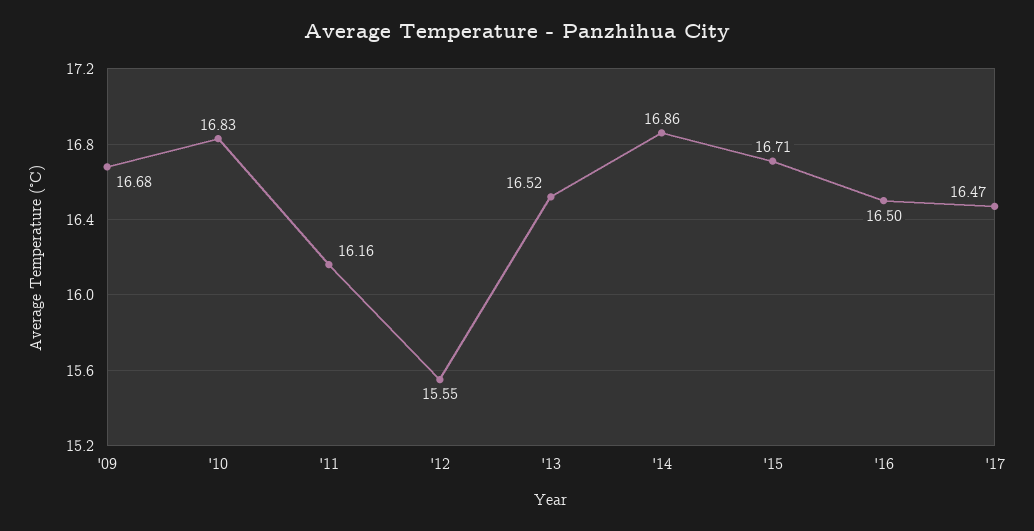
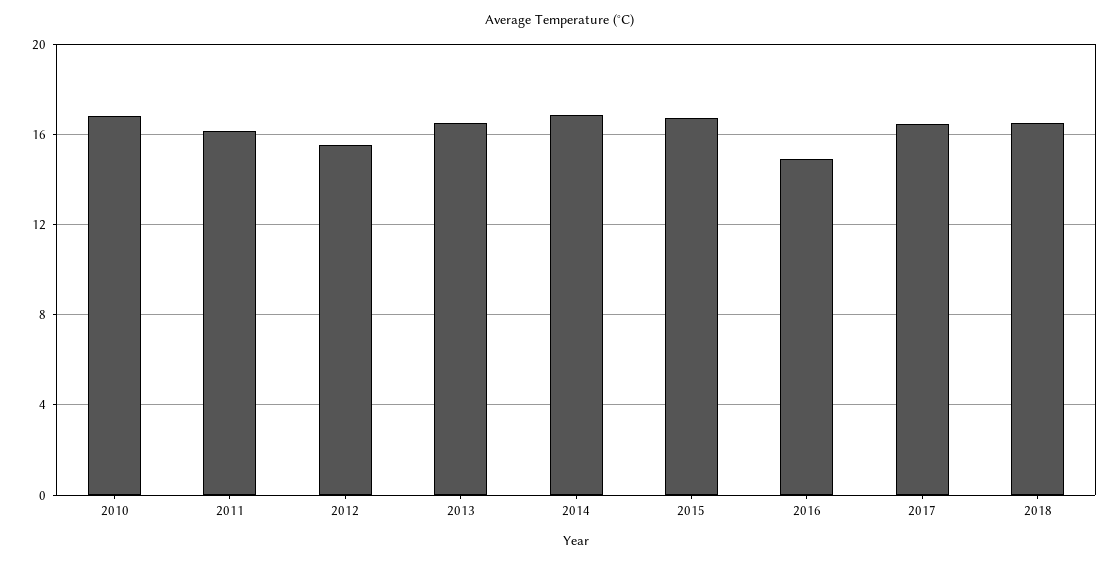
'09: 16.68 -> none
'16: 16.5 -> 15
2018: none -> 16.5

